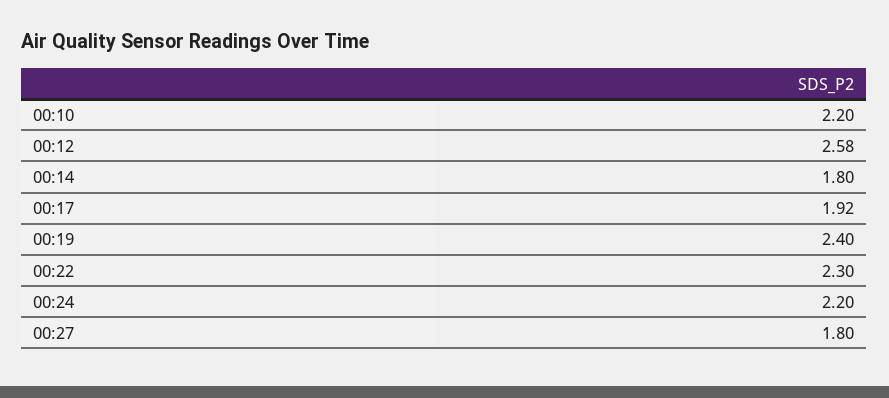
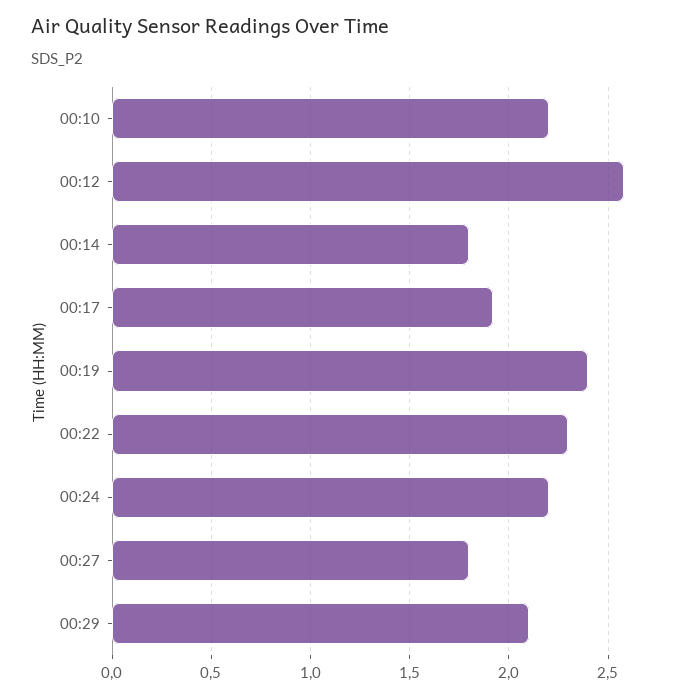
00:29: none -> 2.1

